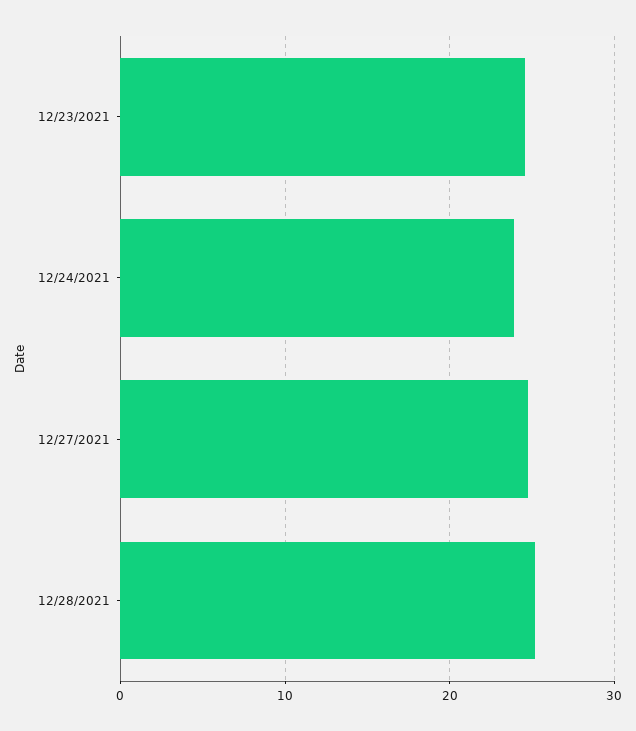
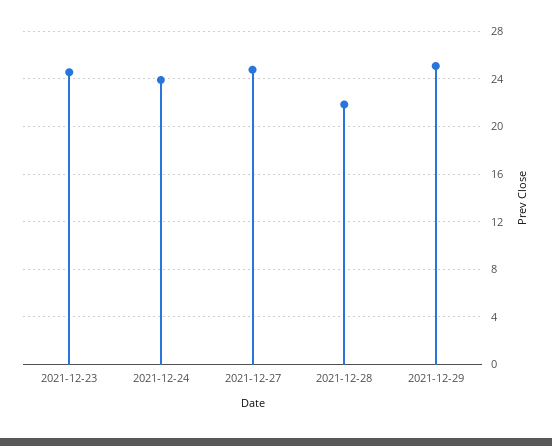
12/28/2021: 25 -> 22
2021-12-29: none -> 25

